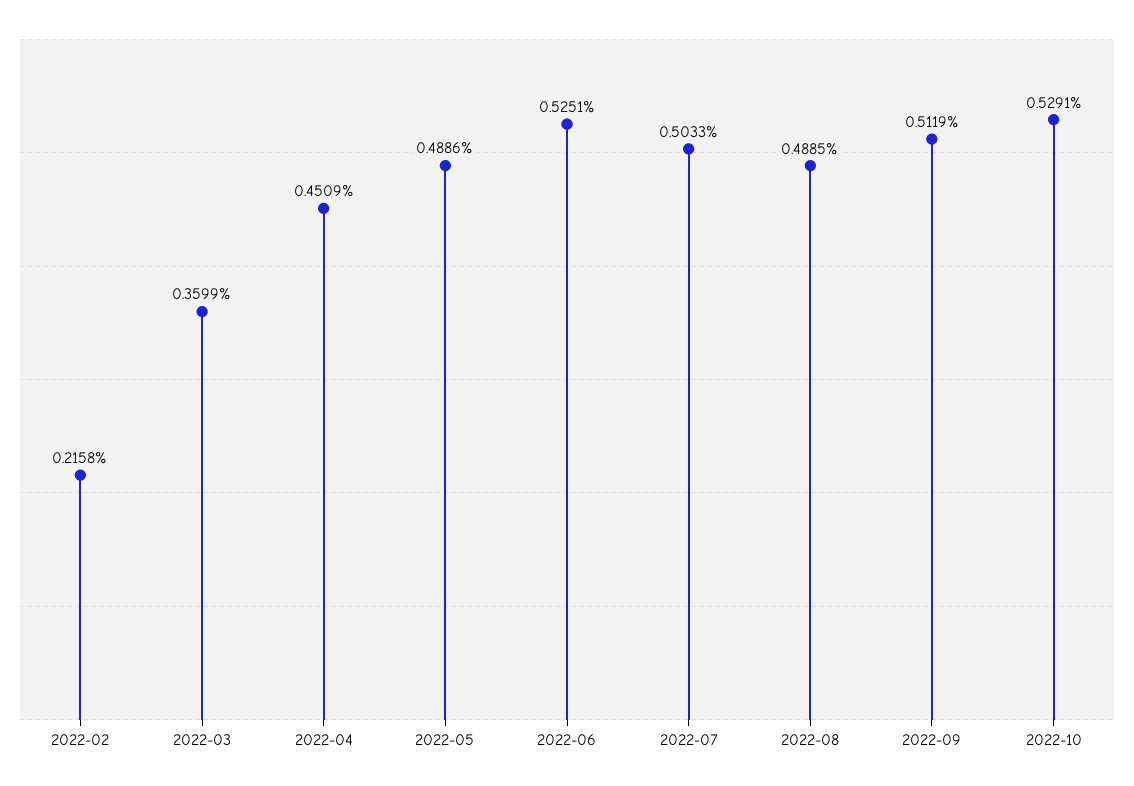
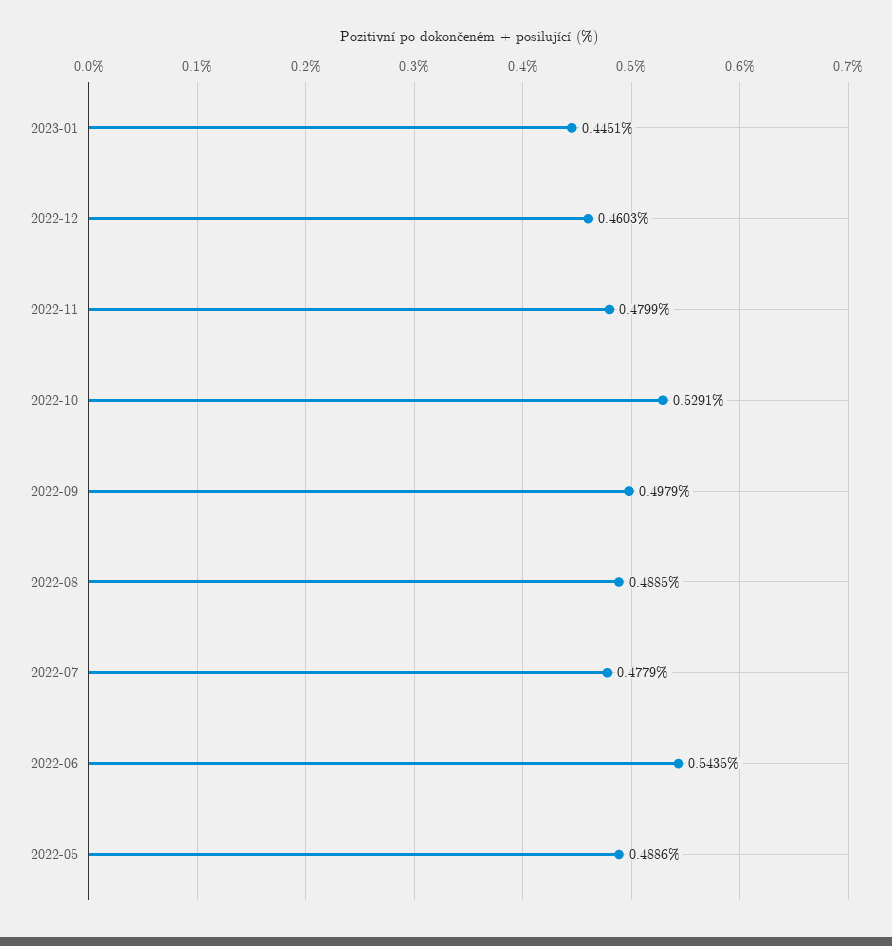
2022-02: 0.2158 -> none
2022-03: 0.3599 -> none
2022-04: 0.4509 -> none
2022-06: 0.5251 -> 0.5435
2022-07: 0.5033 -> 0.4779
2022-09: 0.5119 -> 0.4979
2023-01: none -> 0.4451
2022-12: none -> 0.4603
2022-11: none -> 0.4799

